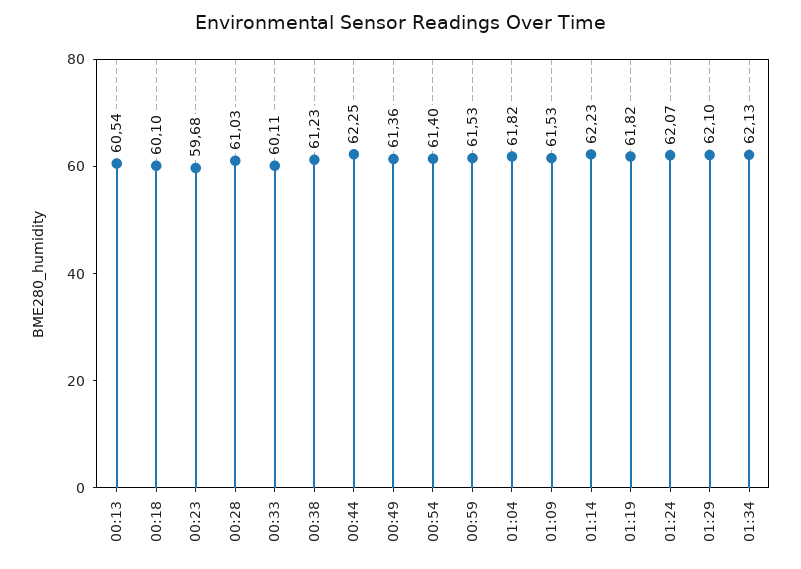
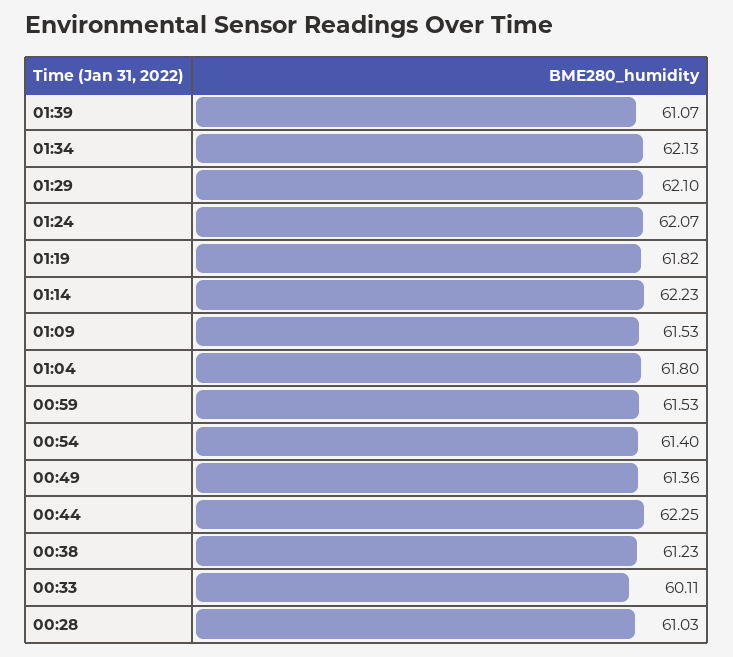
00:13: 60.54 -> none
00:18: 60.1 -> none
00:23: 59.68 -> none
01:04: 61.82 -> 61.8
01:39: none -> 61.07

